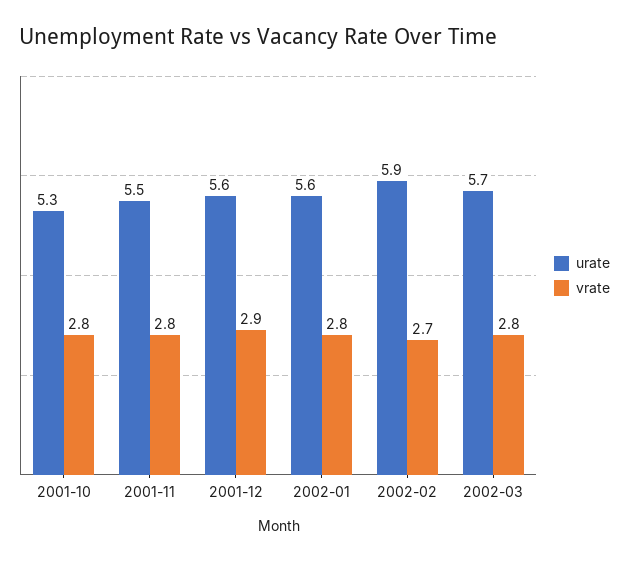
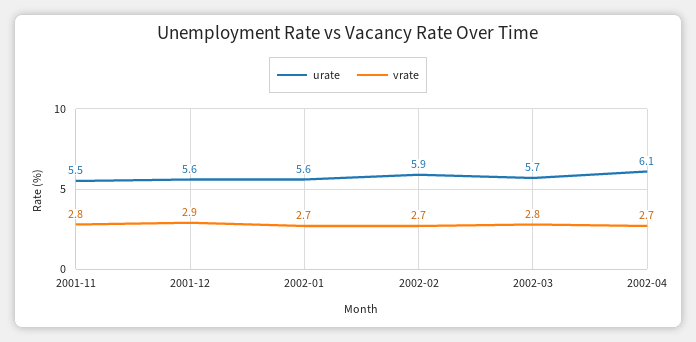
urate, 2001-10: 5.3 -> none
vrate, 2001-10: 2.8 -> none
vrate, 2002-01: 2.8 -> 2.7
urate, 2002-04: none -> 6.1
vrate, 2002-04: none -> 2.7

